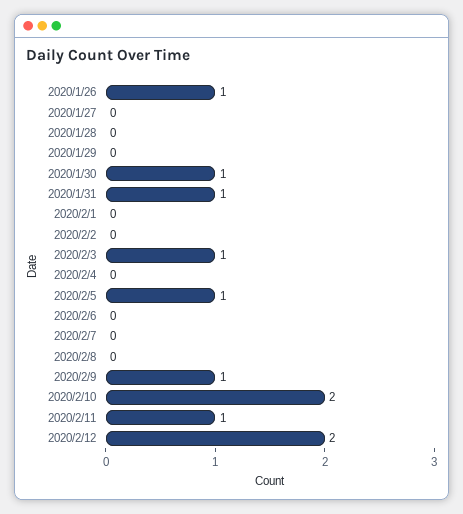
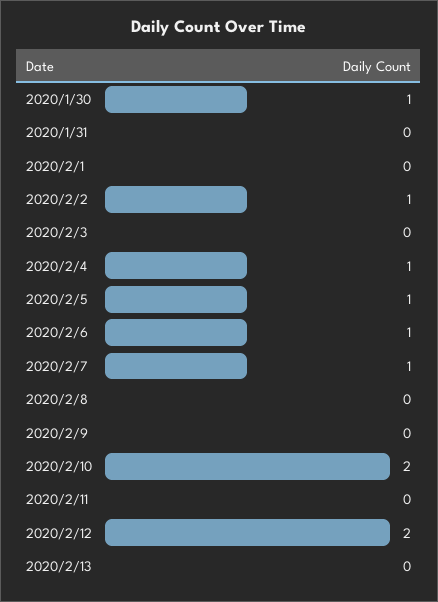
2020/1/26: 1 -> none
2020/1/27: 0 -> none
2020/1/28: 0 -> none
2020/1/29: 0 -> none
2020/1/31: 1 -> 0
2020/2/2: 0 -> 1
2020/2/3: 1 -> 0
2020/2/4: 0 -> 1
2020/2/6: 0 -> 1
2020/2/7: 0 -> 1
2020/2/9: 1 -> 0
2020/2/11: 1 -> 0
2020/2/13: none -> 0

